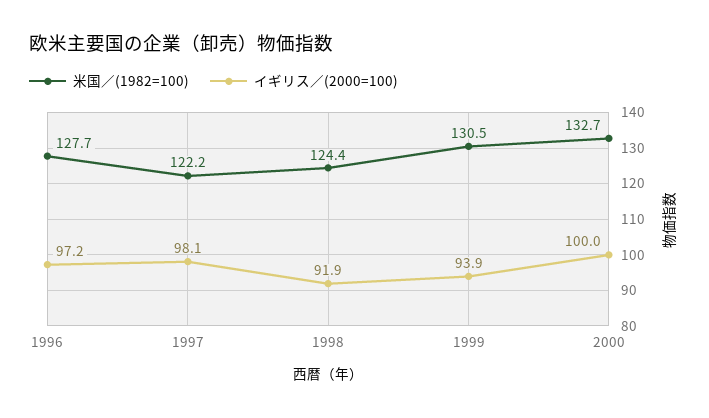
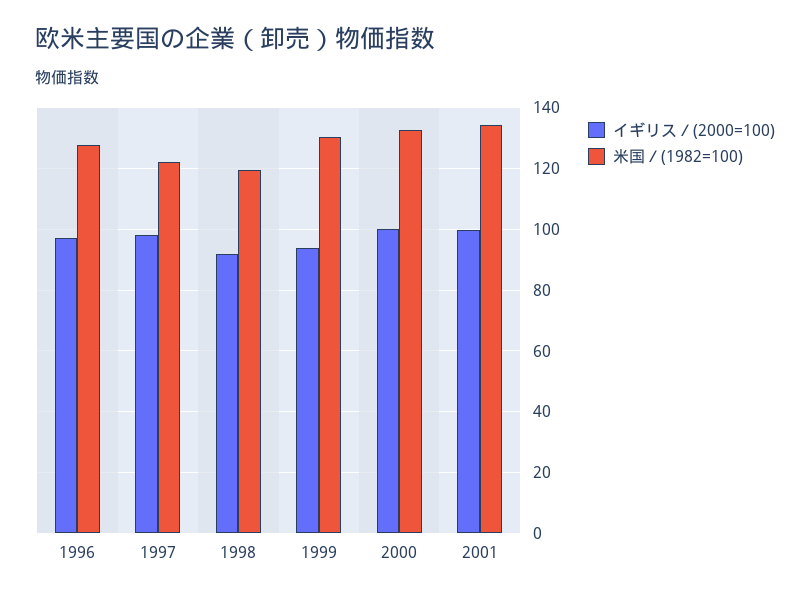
米国／(1982=100), 1998: 124.4 -> 120
イギリス／(2000=100), 2001: none -> 100
米国／(1982=100), 2001: none -> 134

